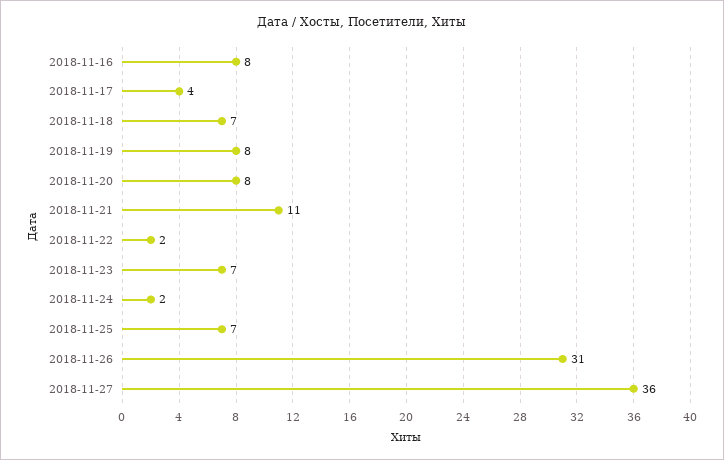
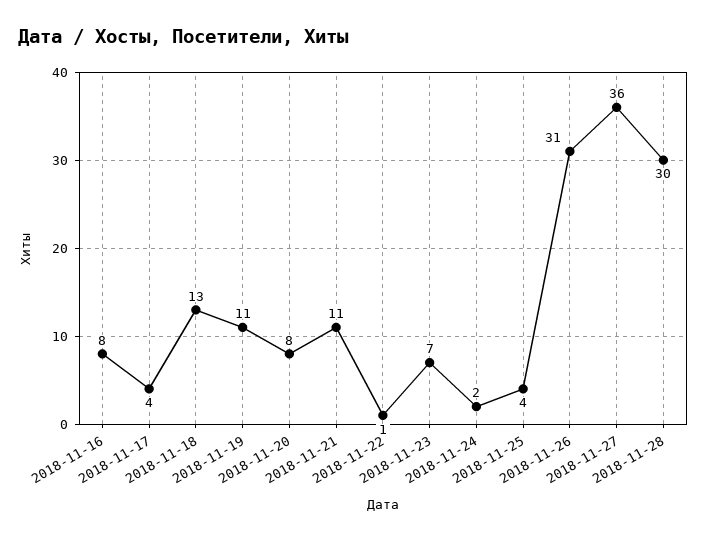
2018-11-18: 7 -> 13
2018-11-19: 8 -> 11
2018-11-22: 2 -> 1
2018-11-25: 7 -> 4
2018-11-28: none -> 30

